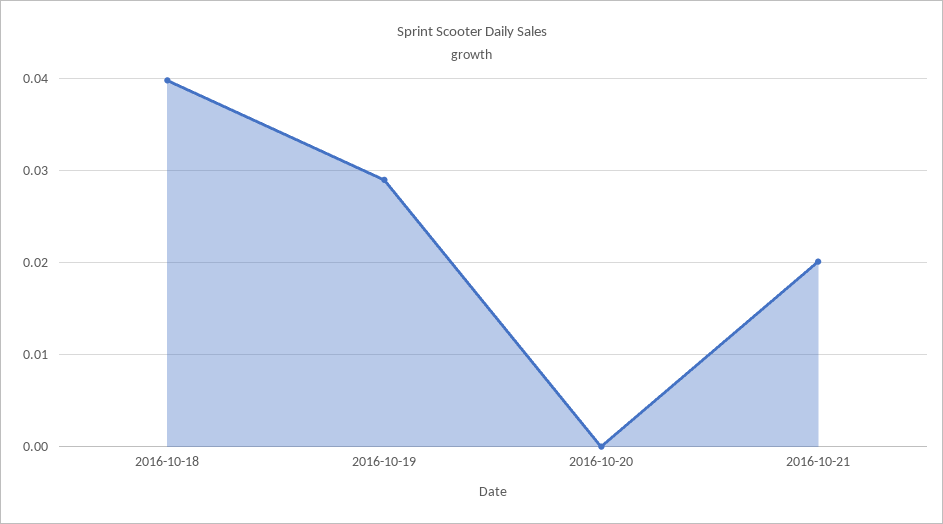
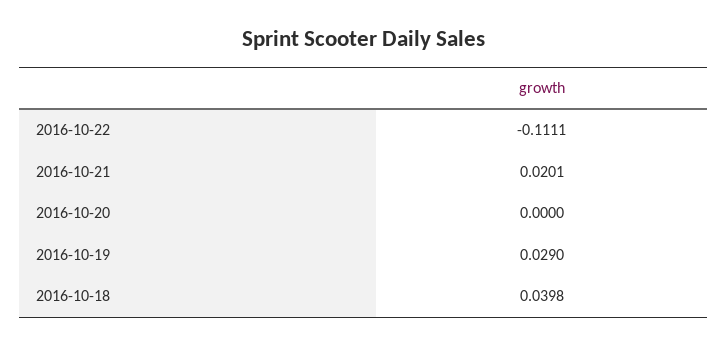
2016-10-22: none -> -0.1111

